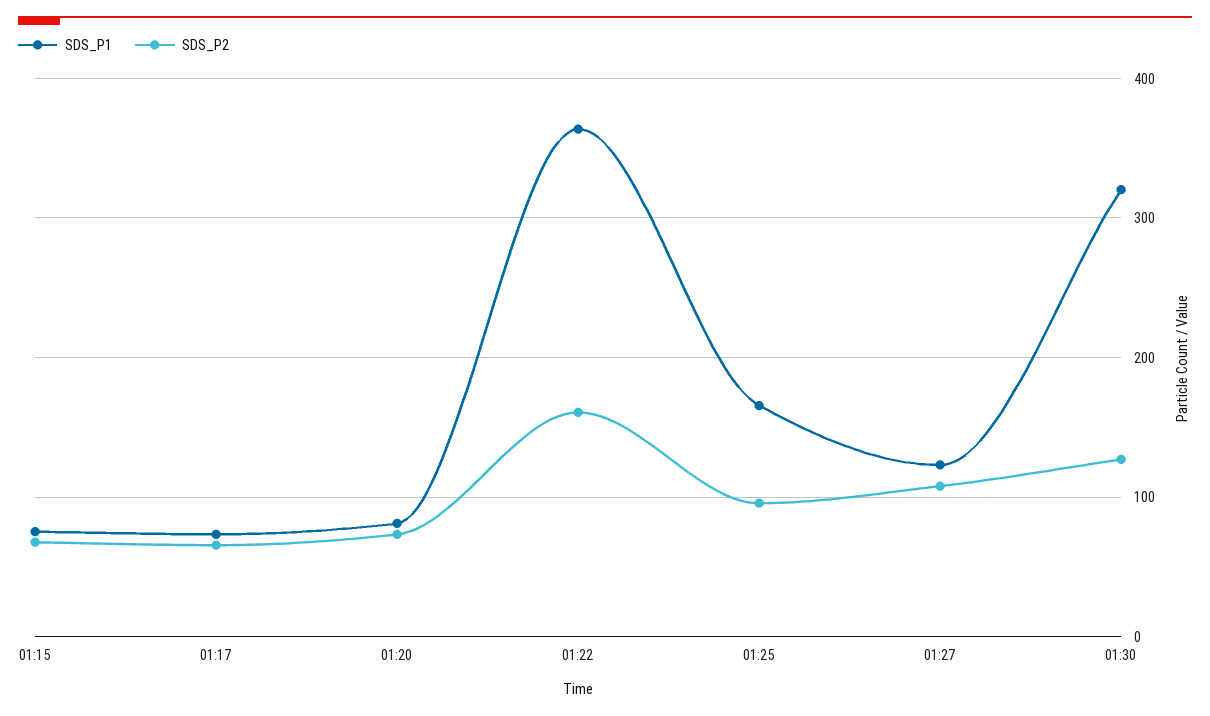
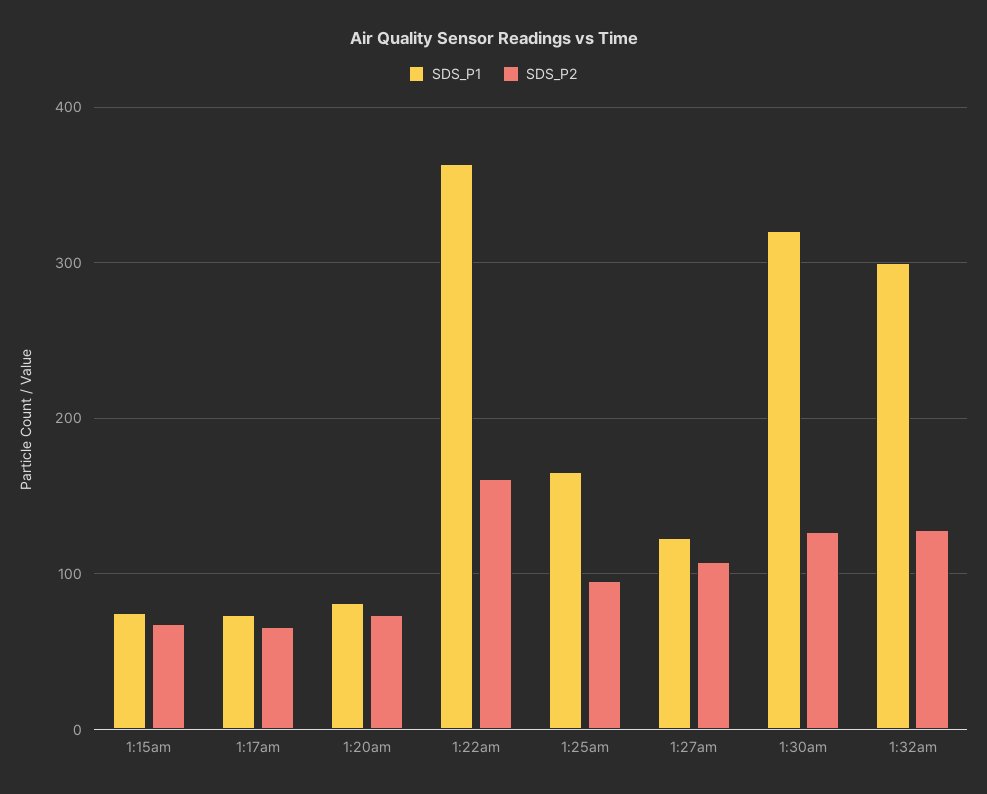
SDS_P1, 1:32am: none -> 300
SDS_P2, 1:32am: none -> 130

